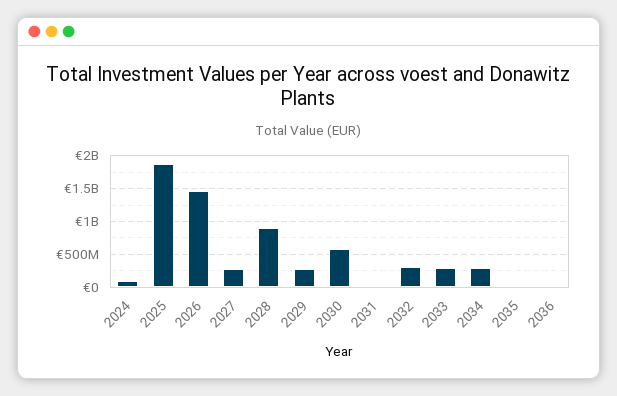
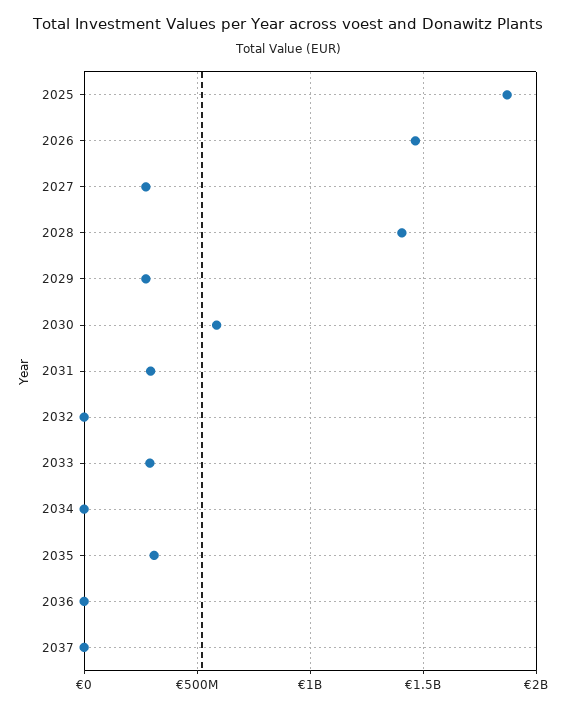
2024: 100000000 -> none
2028: 900000000 -> 1400000000
2031: 0 -> 300000000
2032: 300000000 -> 0
2034: 300000000 -> 0
2035: 0 -> 300000000
2037: none -> 0

